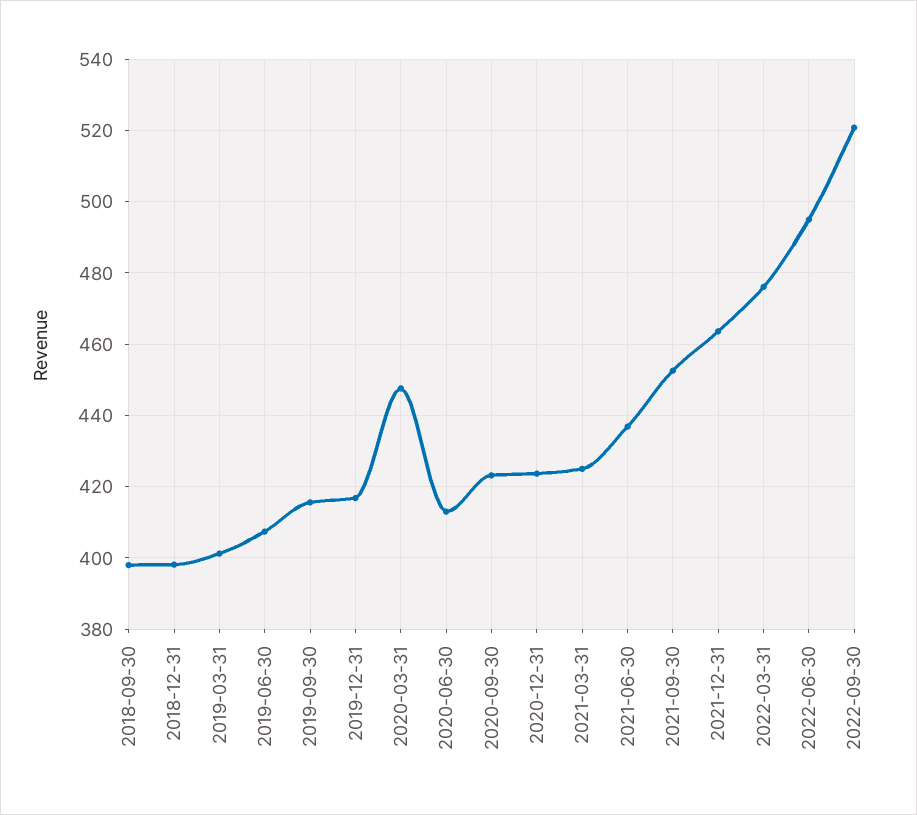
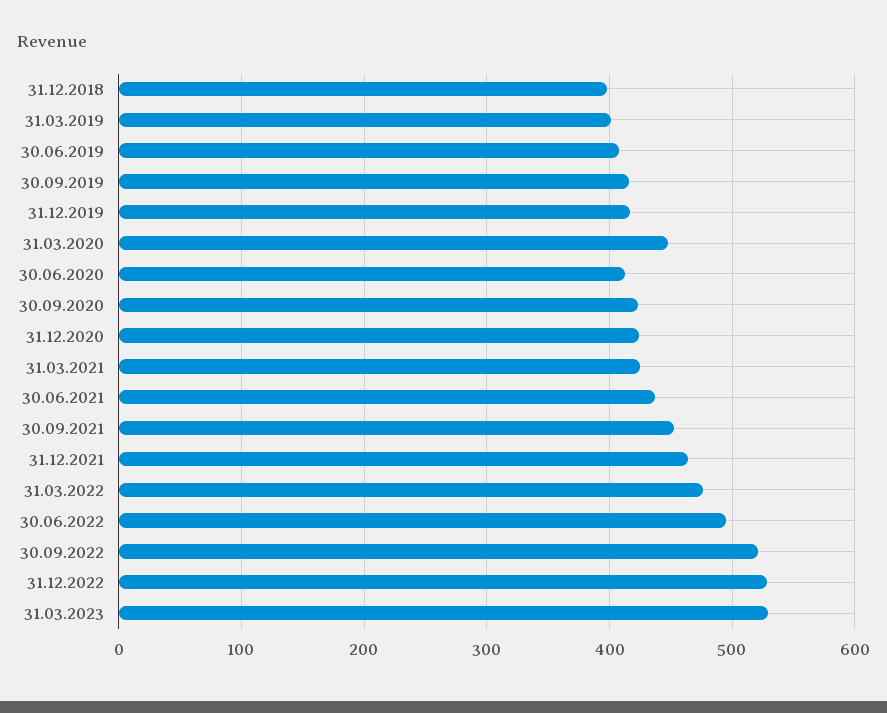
2018-09-30: 398 -> none
31.12.2022: none -> 530
31.03.2023: none -> 530

